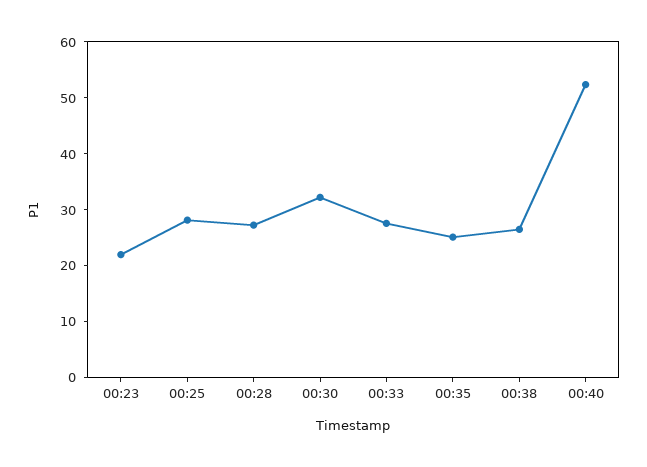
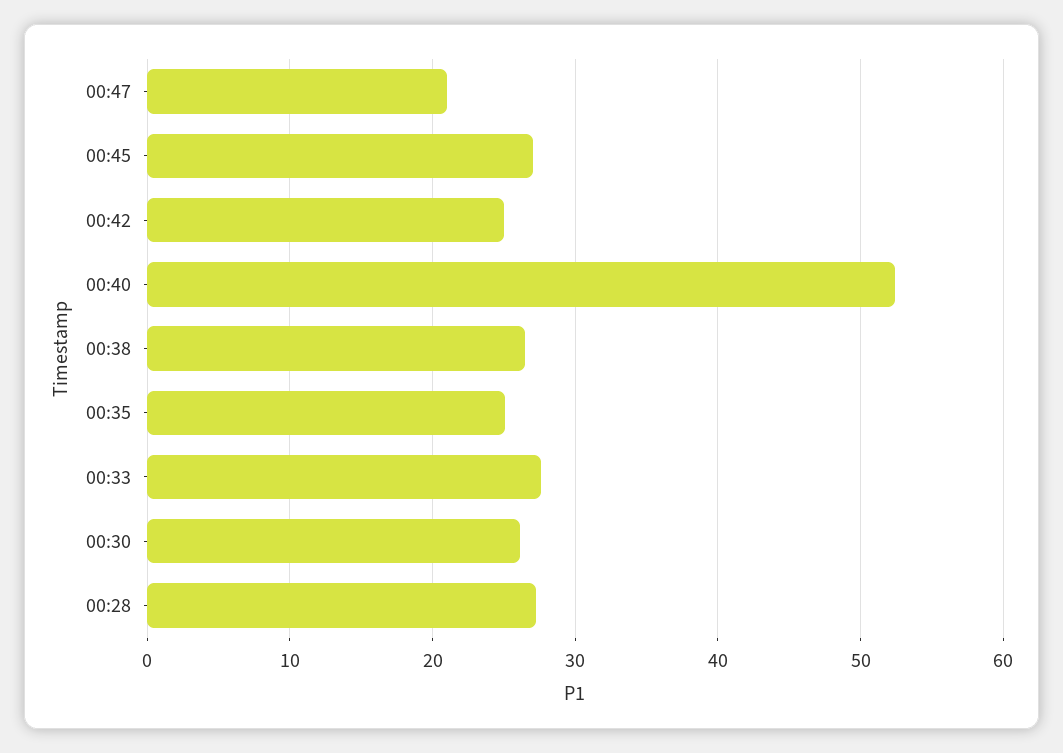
00:23: 22 -> none
00:25: 28 -> none
00:30: 32 -> 26
00:47: none -> 21
00:45: none -> 27
00:42: none -> 25

